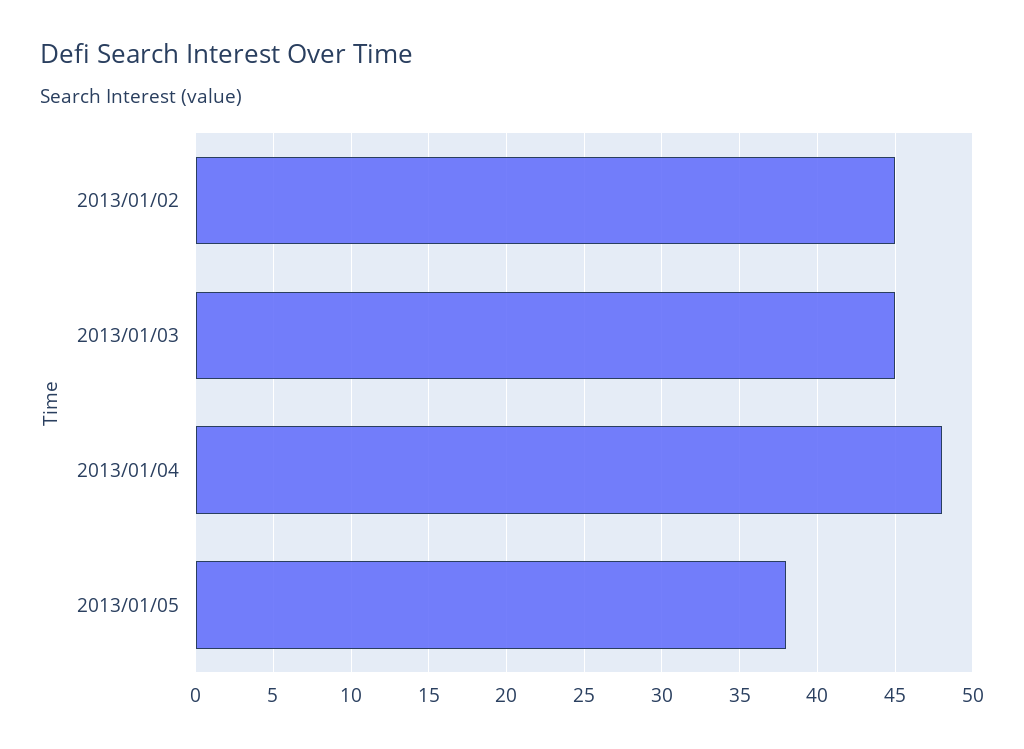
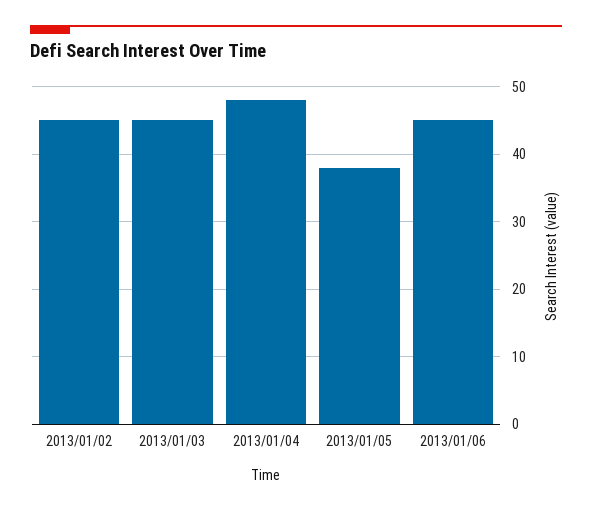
2013/01/06: none -> 45

